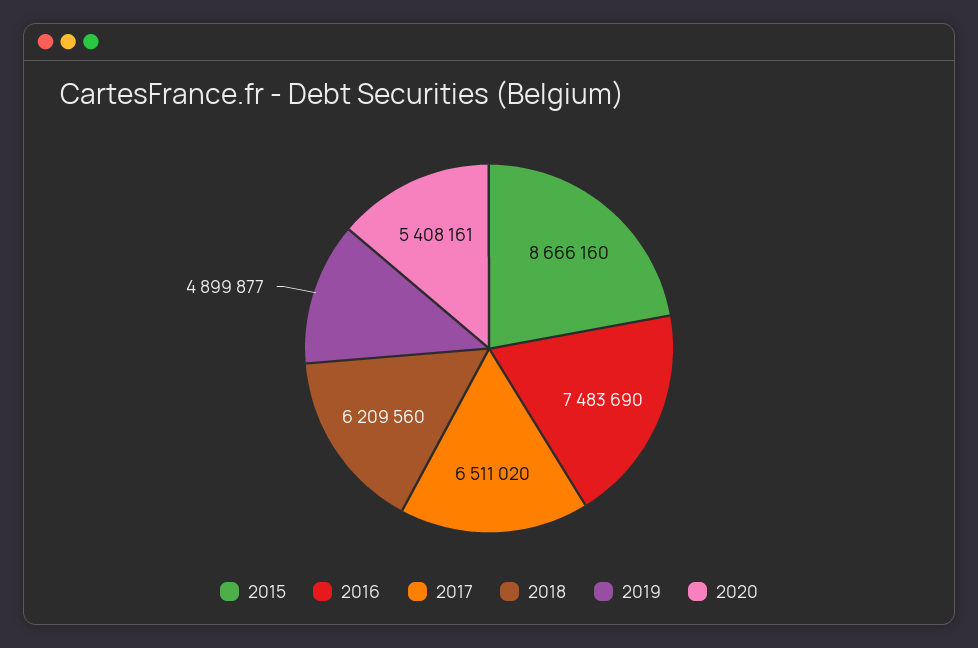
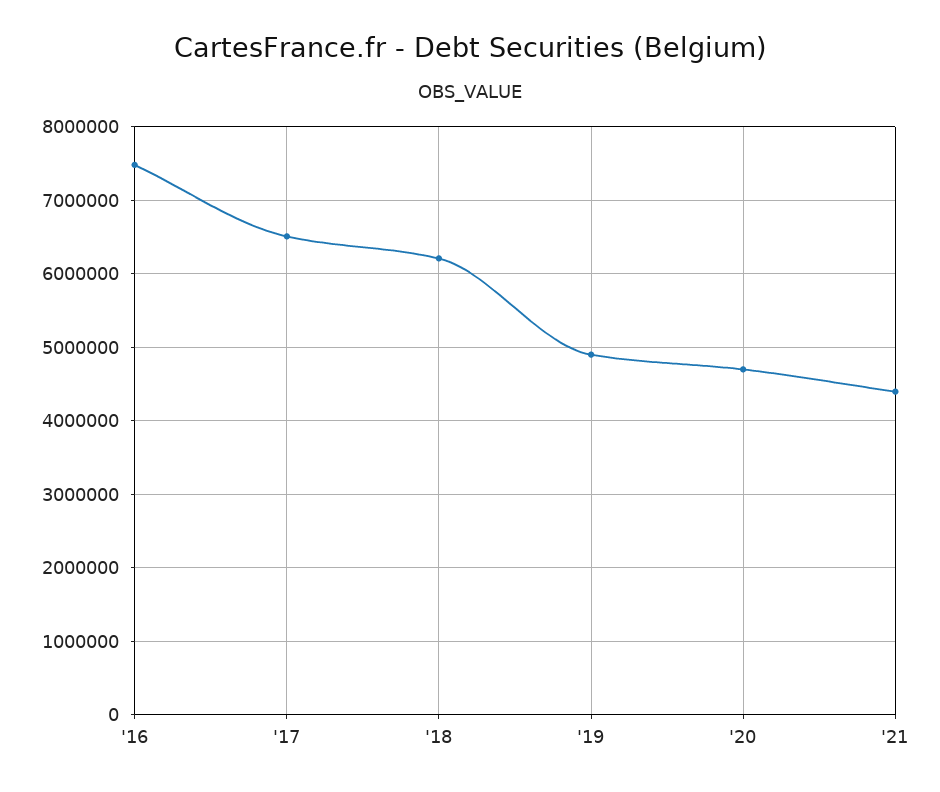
2015: 8666160 -> none
2020: 5408161 -> 4700000
'21: none -> 4400000

